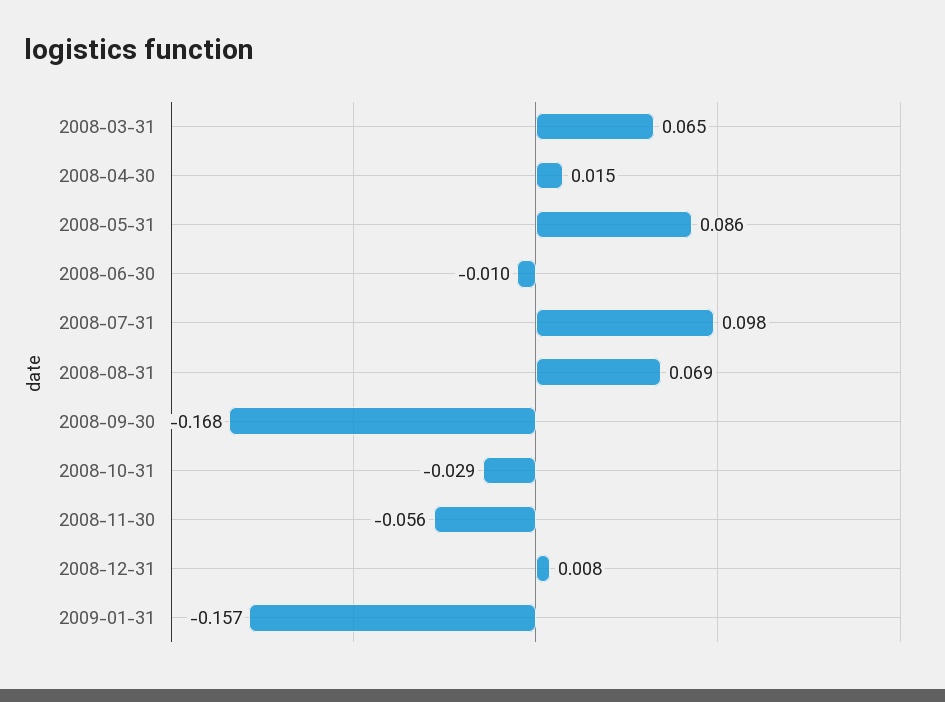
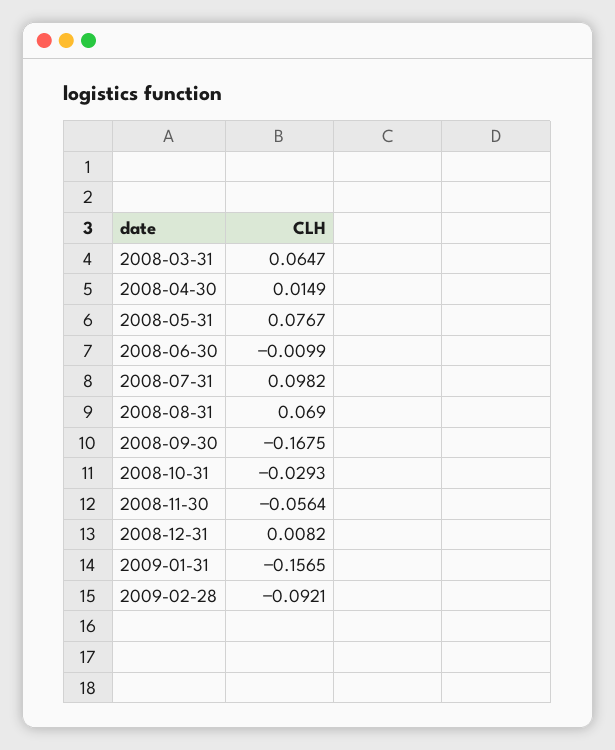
2008-05-31: 0.086 -> 0.0767
2009-02-28: none -> -0.0921

